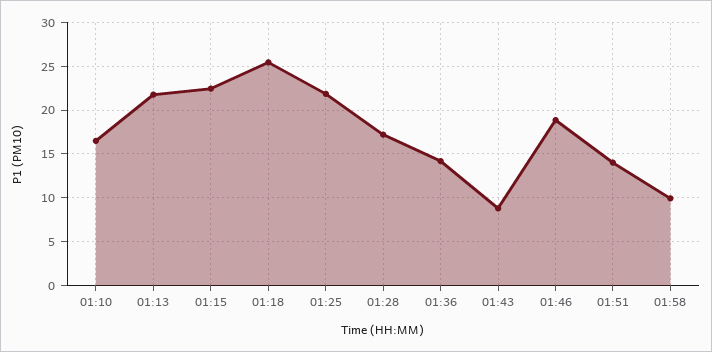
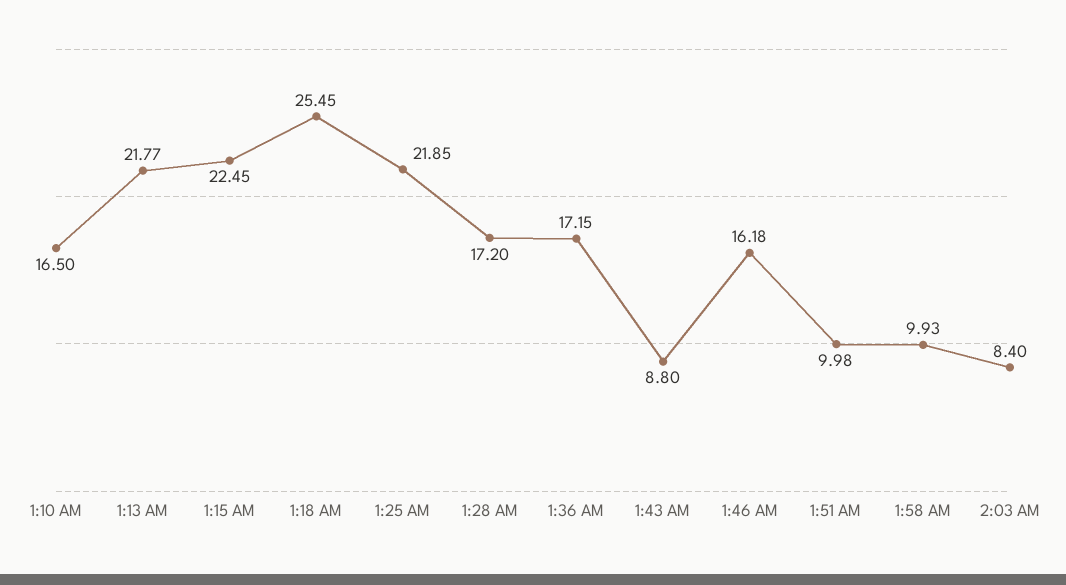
01:36: 14 -> 17.15
01:46: 19 -> 16.18
01:51: 14 -> 9.98
2:03 AM: none -> 8.4

